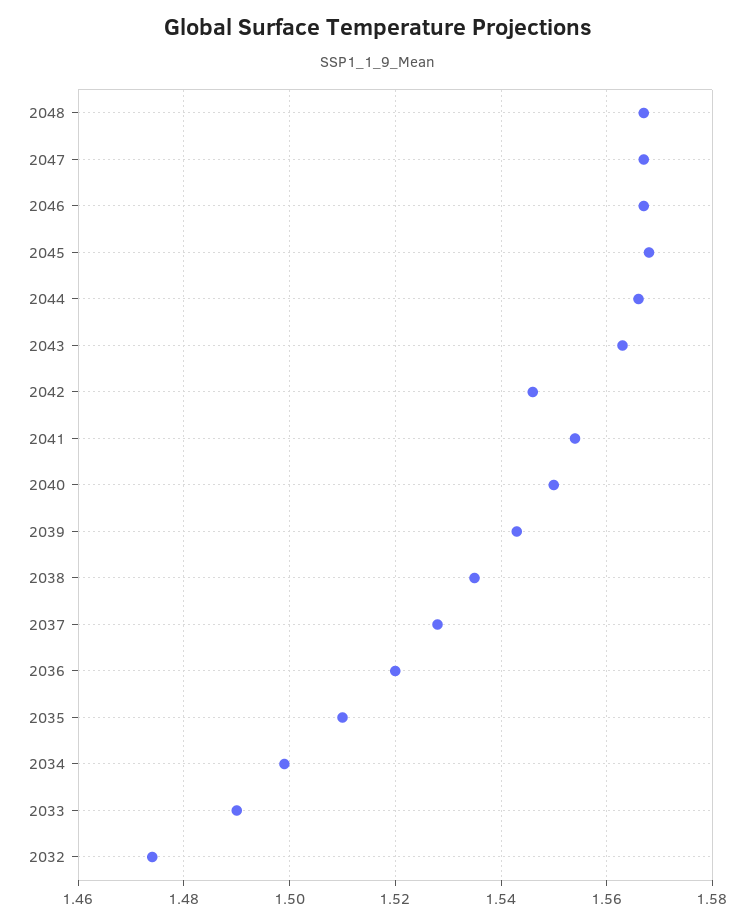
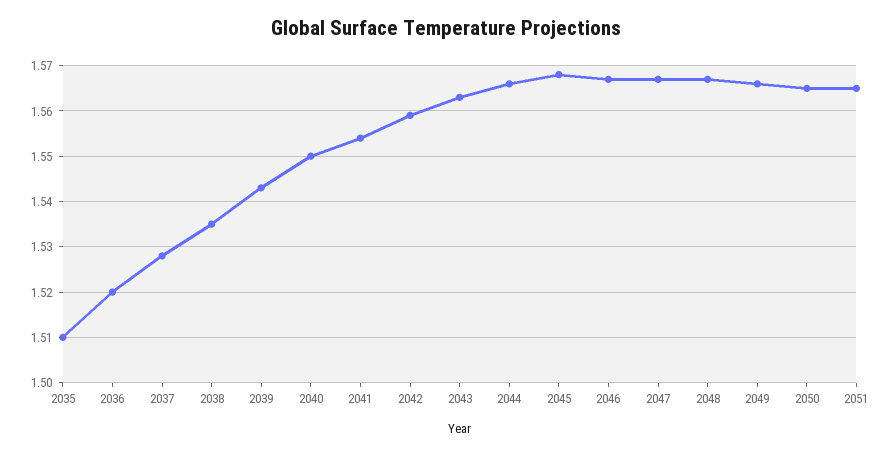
2042: 1.545 -> 1.56
2034: 1.5 -> none
2033: 1.49 -> none
2032: 1.475 -> none
2049: none -> 1.565
2050: none -> 1.565
2051: none -> 1.565

